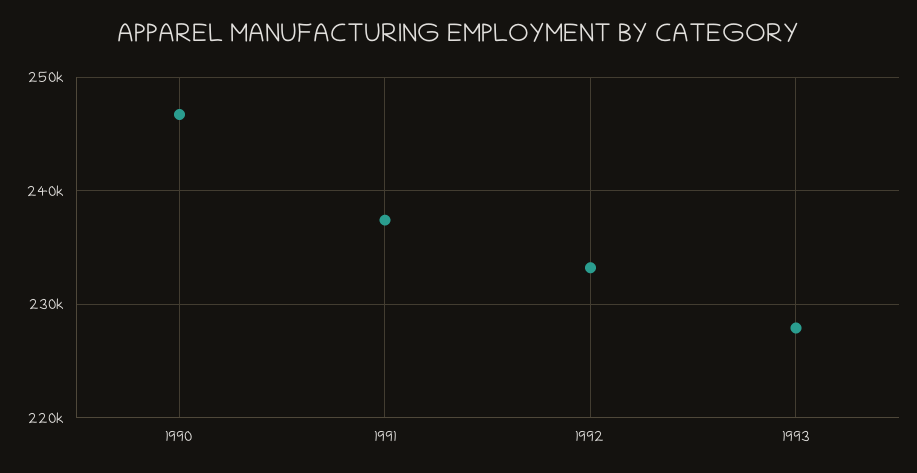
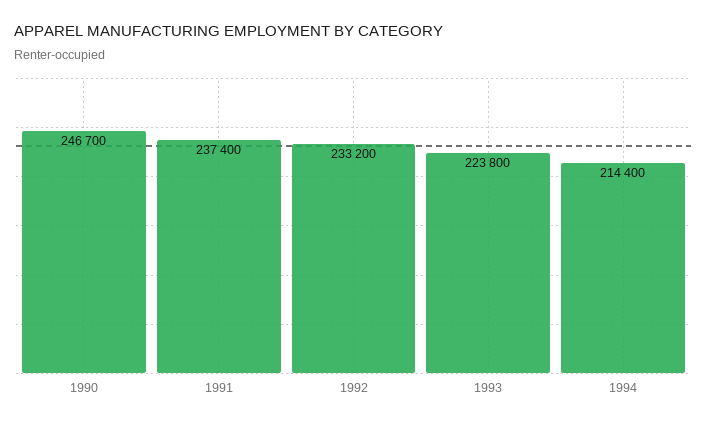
1993: 228000 -> 223800
1994: none -> 214400

